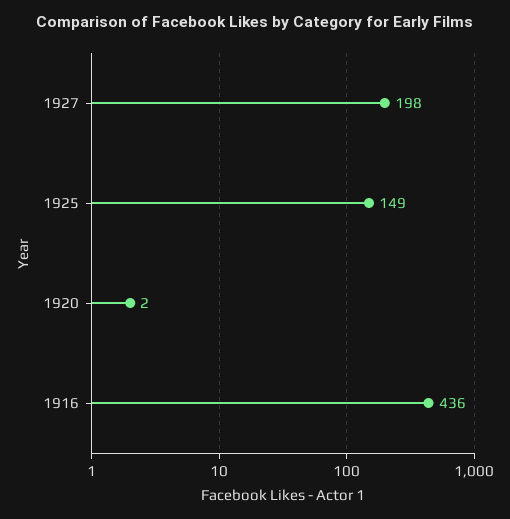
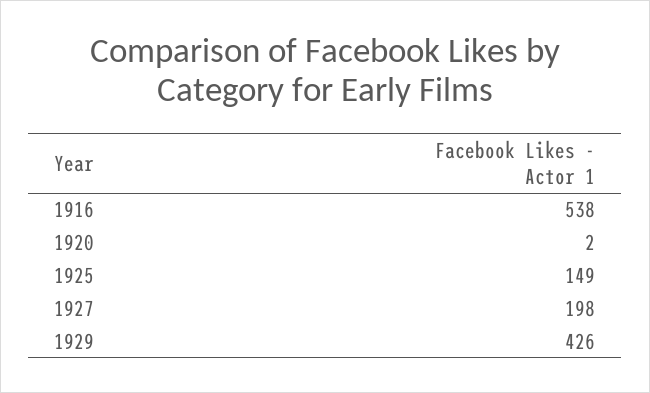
1916: 436 -> 538
1929: none -> 426

